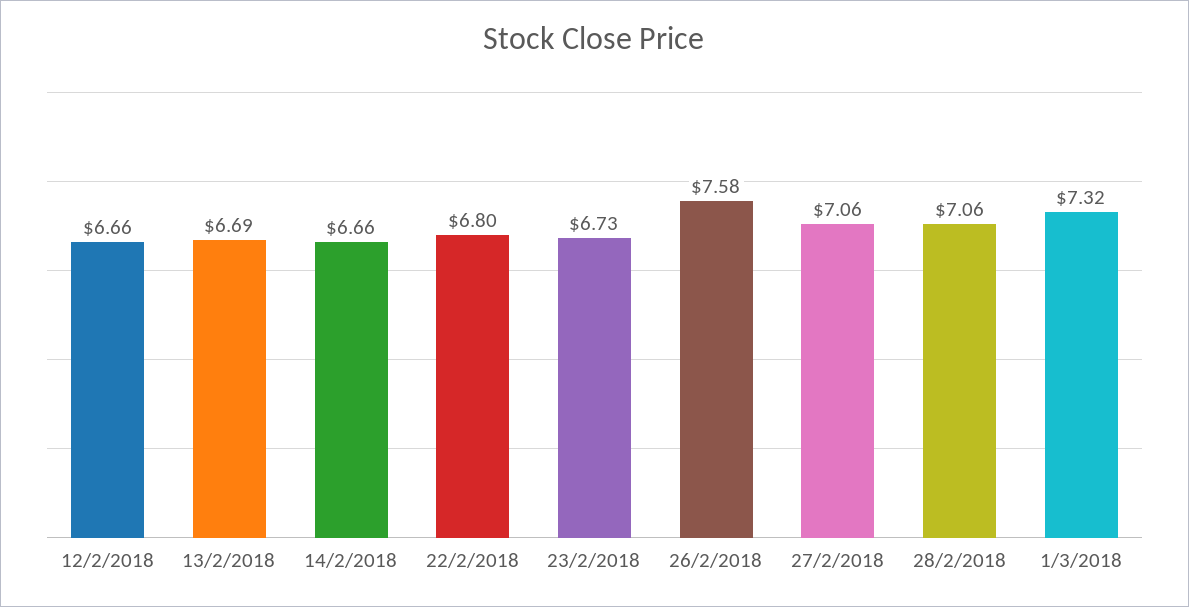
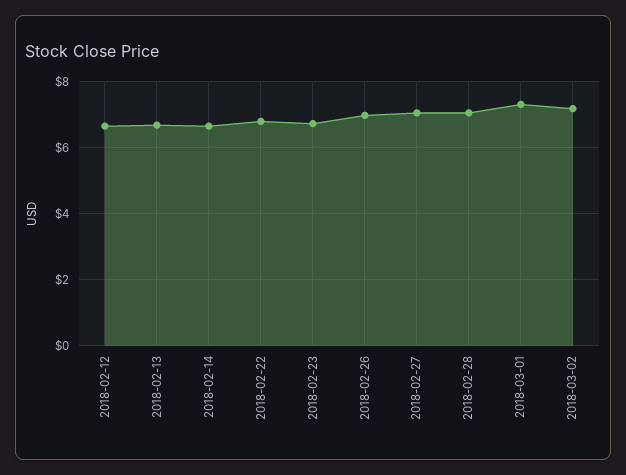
26/2/2018: 7.58 -> 7
2018-03-02: none -> 7.2

